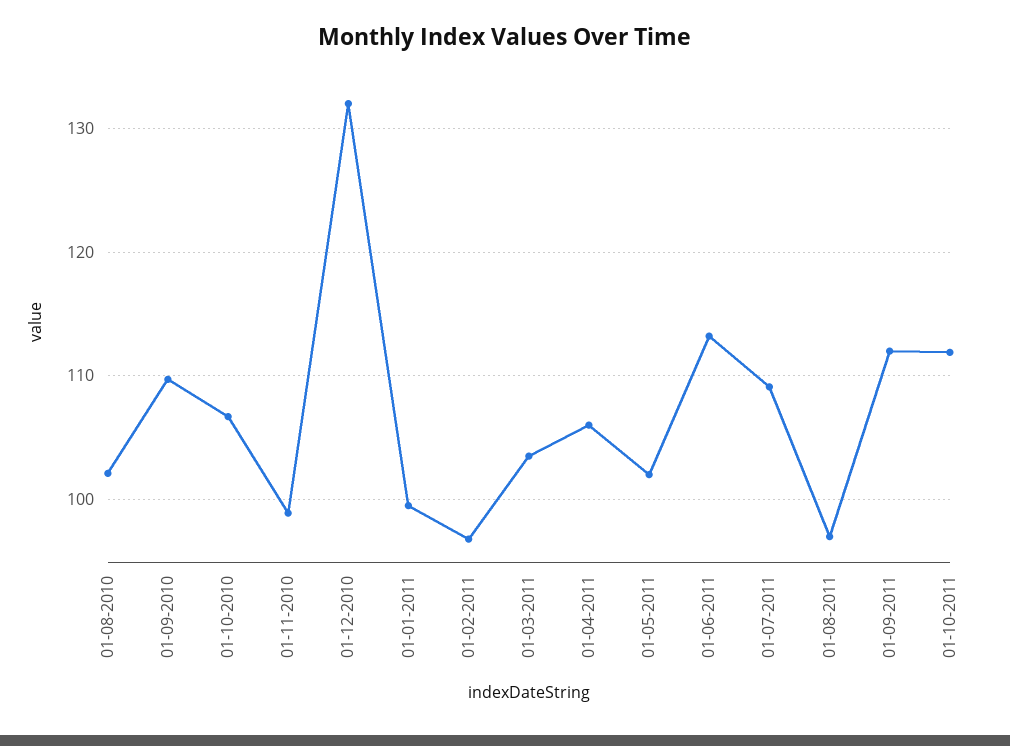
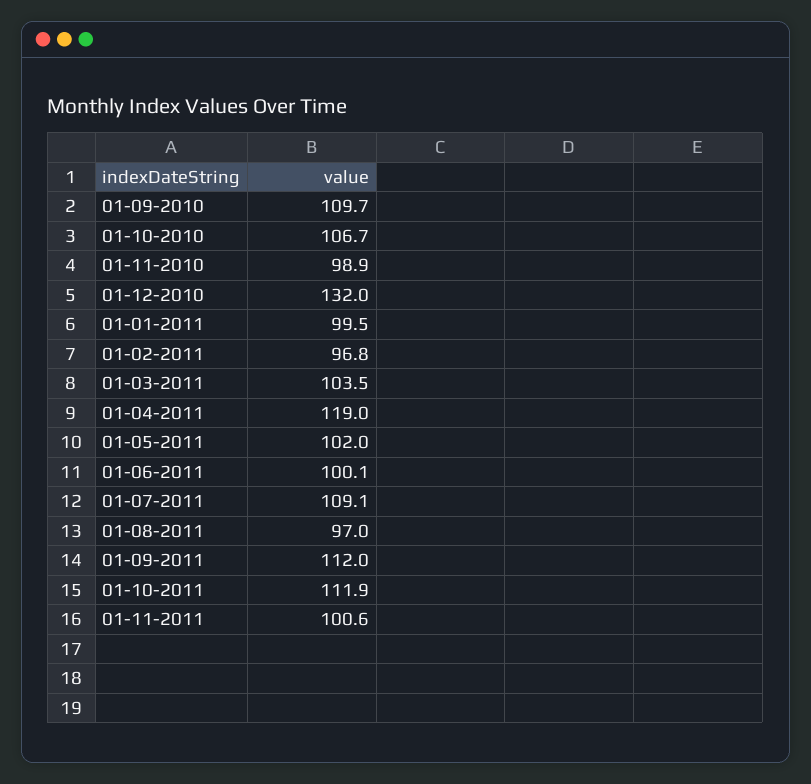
01-08-2010: 102 -> none
01-04-2011: 106 -> 119
01-06-2011: 113 -> 100.1
01-11-2011: none -> 100.6

